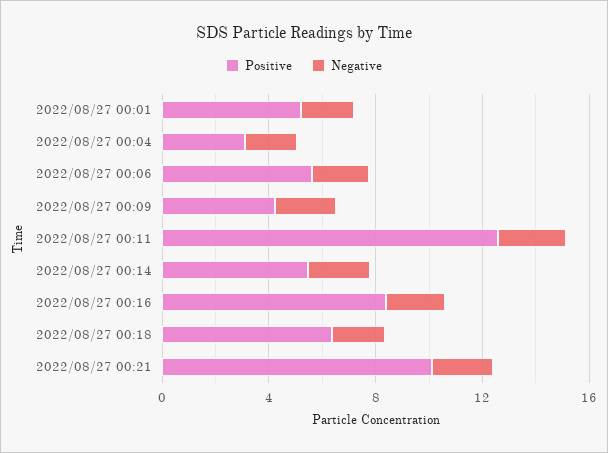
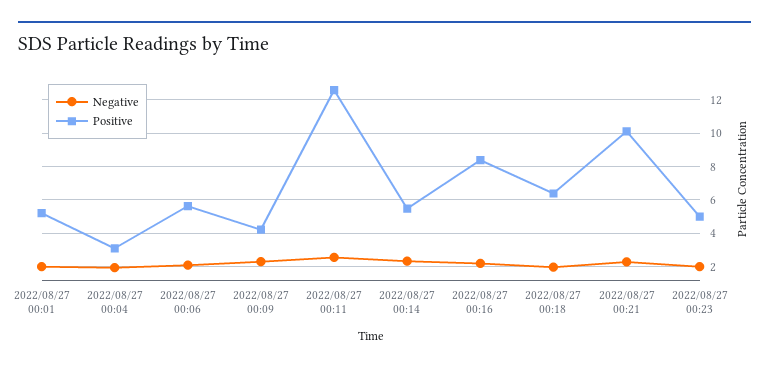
Negative, 2022/08/27 00:23: none -> 2
Positive, 2022/08/27 00:23: none -> 5

